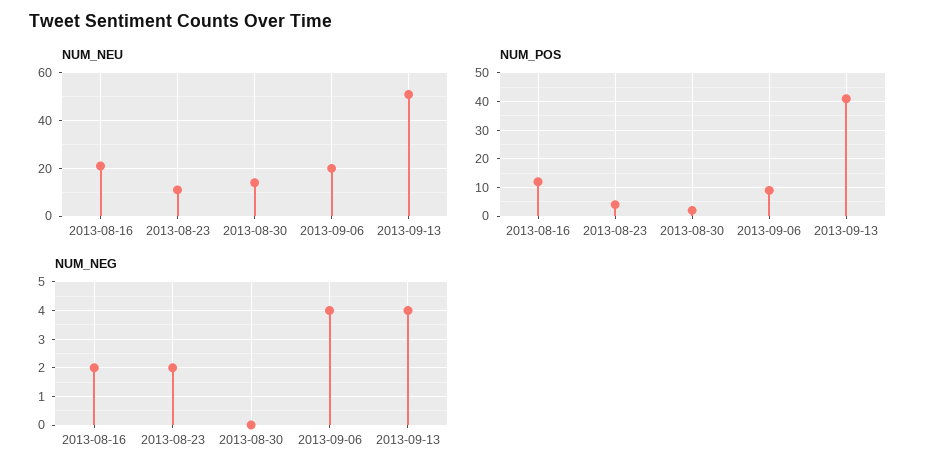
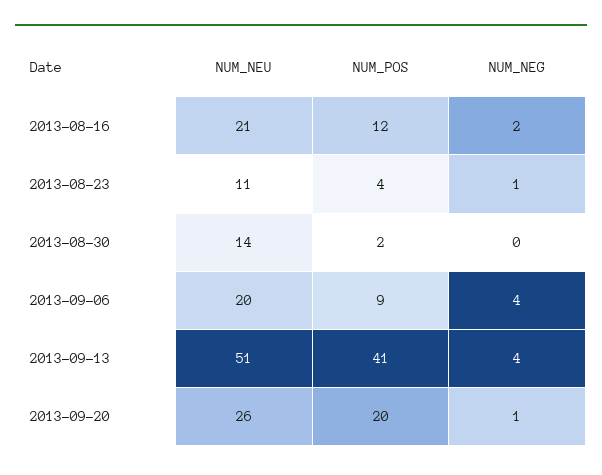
NUM_NEG, 2013-08-23: 2 -> 1
NUM_NEU, 2013-09-20: none -> 26
NUM_POS, 2013-09-20: none -> 20
NUM_NEG, 2013-09-20: none -> 1

